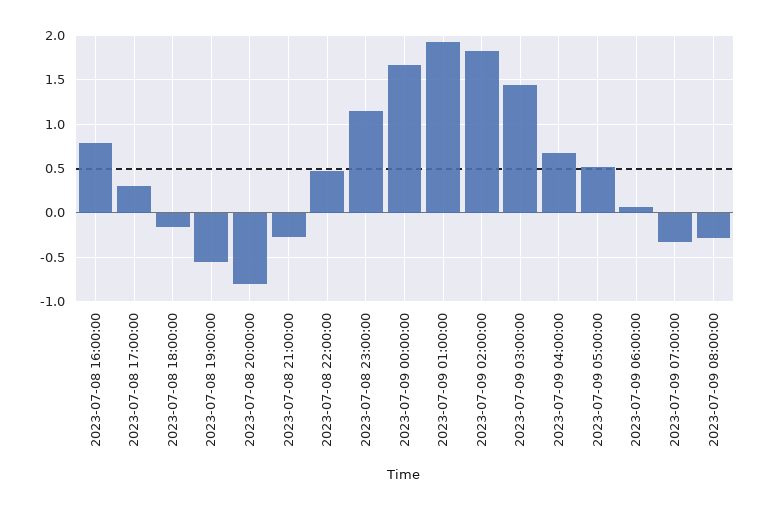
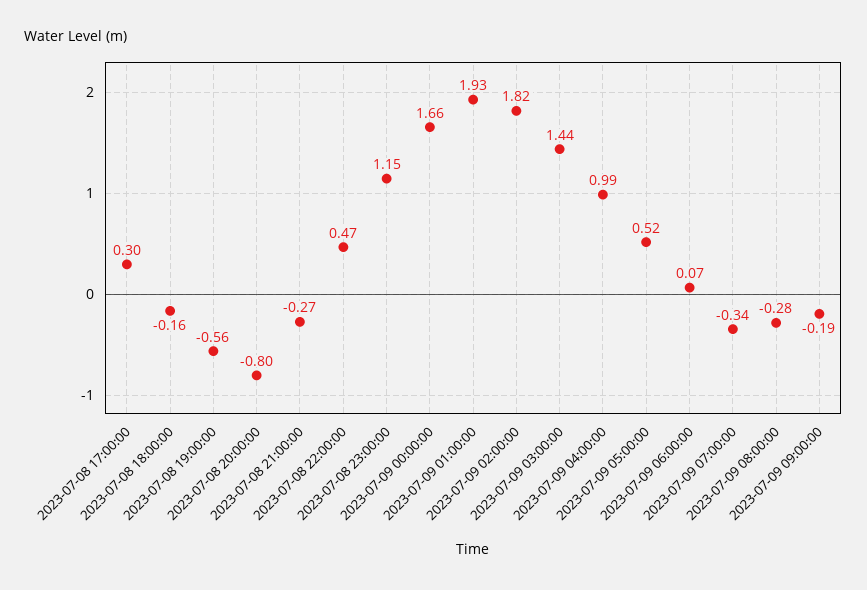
2023-07-08 16:00:00: 0.8 -> none
2023-07-09 04:00:00: 0.7 -> 0.99
2023-07-09 09:00:00: none -> -0.19

